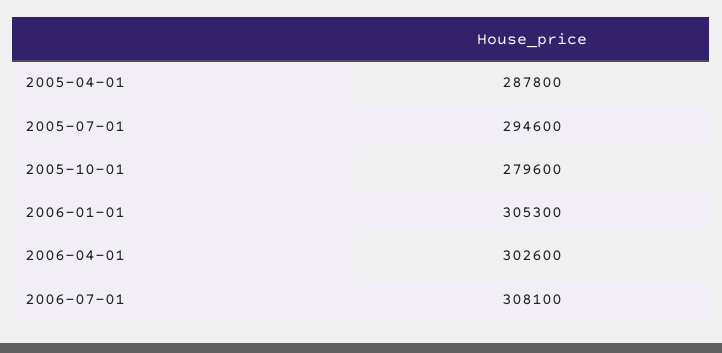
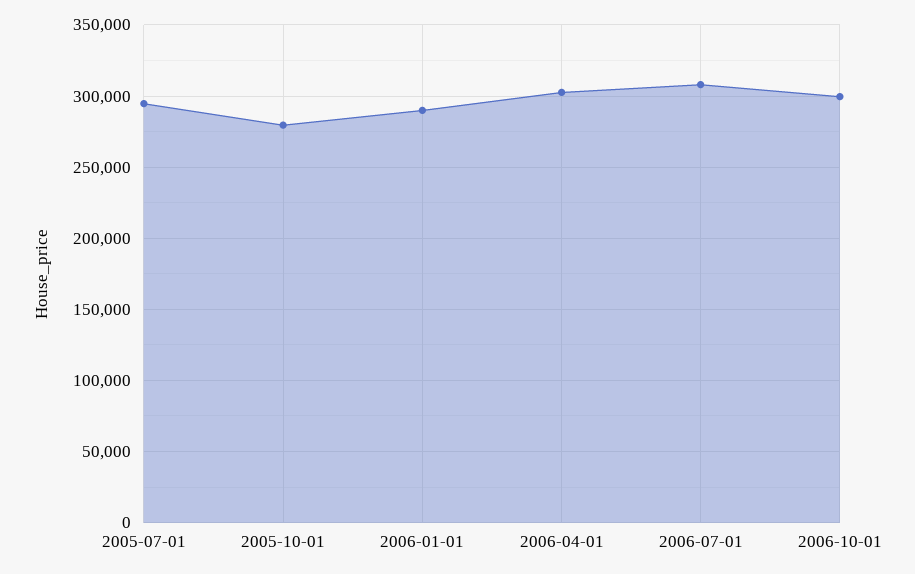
2005-04-01: 287800 -> none
2006-01-01: 305300 -> 290000
2006-10-01: none -> 300000

